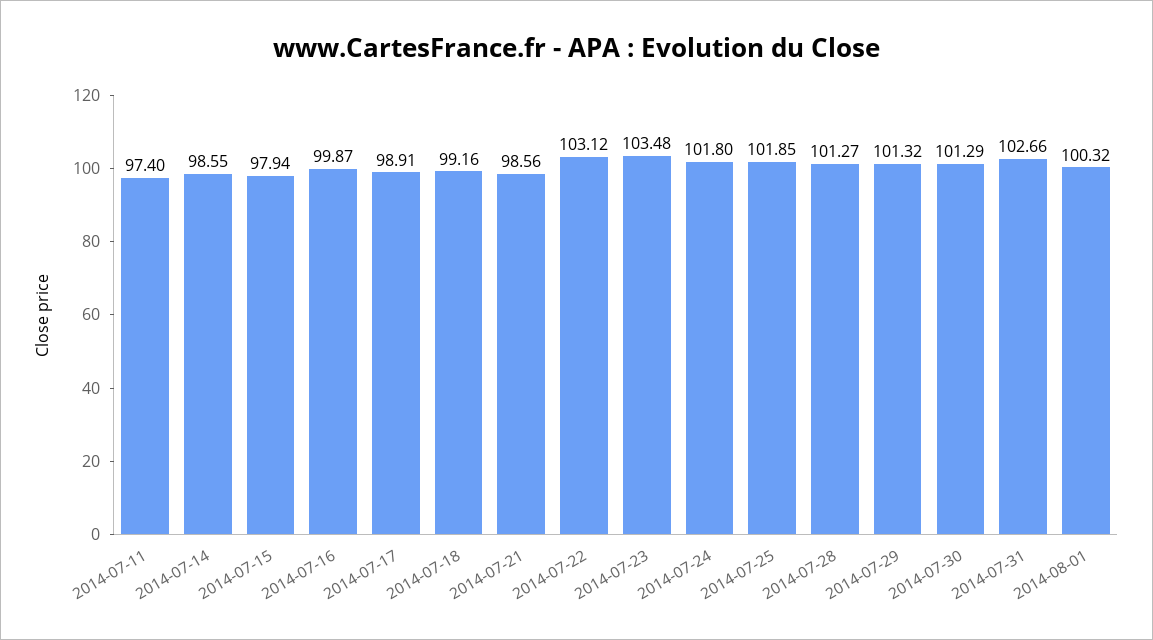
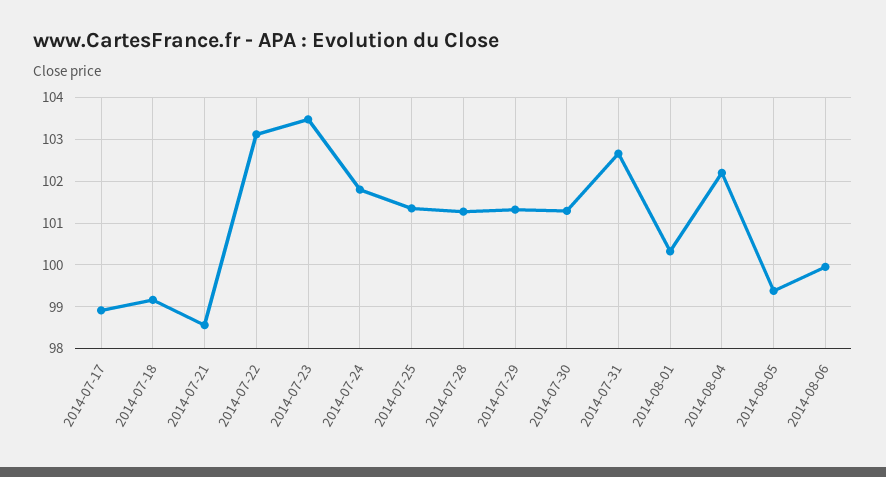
2014-07-11: 97.4 -> none
2014-07-14: 98.55 -> none
2014-07-15: 97.94 -> none
2014-07-16: 99.87 -> none
2014-07-25: 101.85 -> 101.4
2014-08-04: none -> 102.2
2014-08-05: none -> 99.4
2014-08-06: none -> 100

